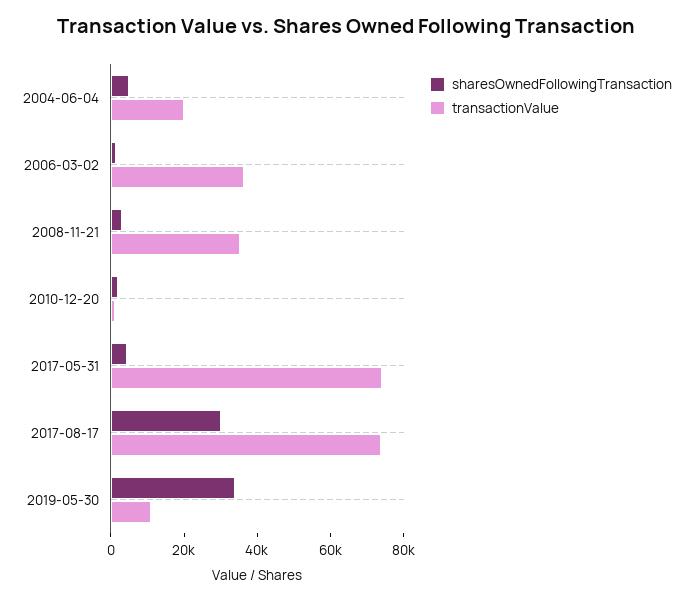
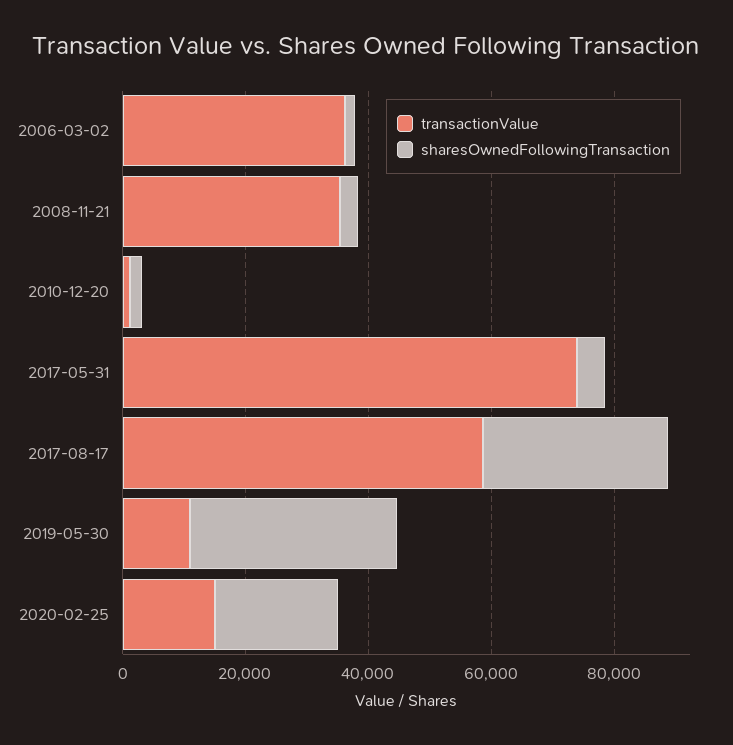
sharesOwnedFollowingTransaction, 2004-06-04: 5000 -> none
transactionValue, 2004-06-04: 20000 -> none
transactionValue, 2017-08-17: 75000 -> 60000
transactionValue, 2020-02-25: none -> 15000
sharesOwnedFollowingTransaction, 2020-02-25: none -> 20000

